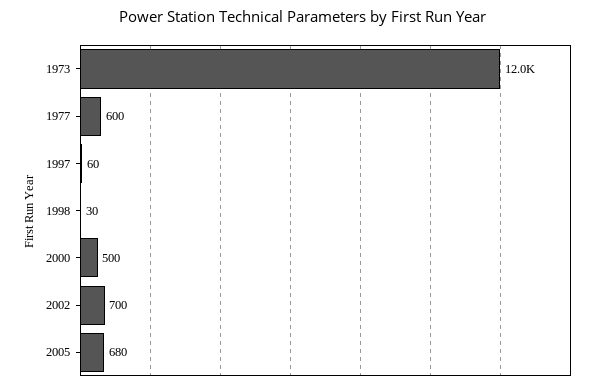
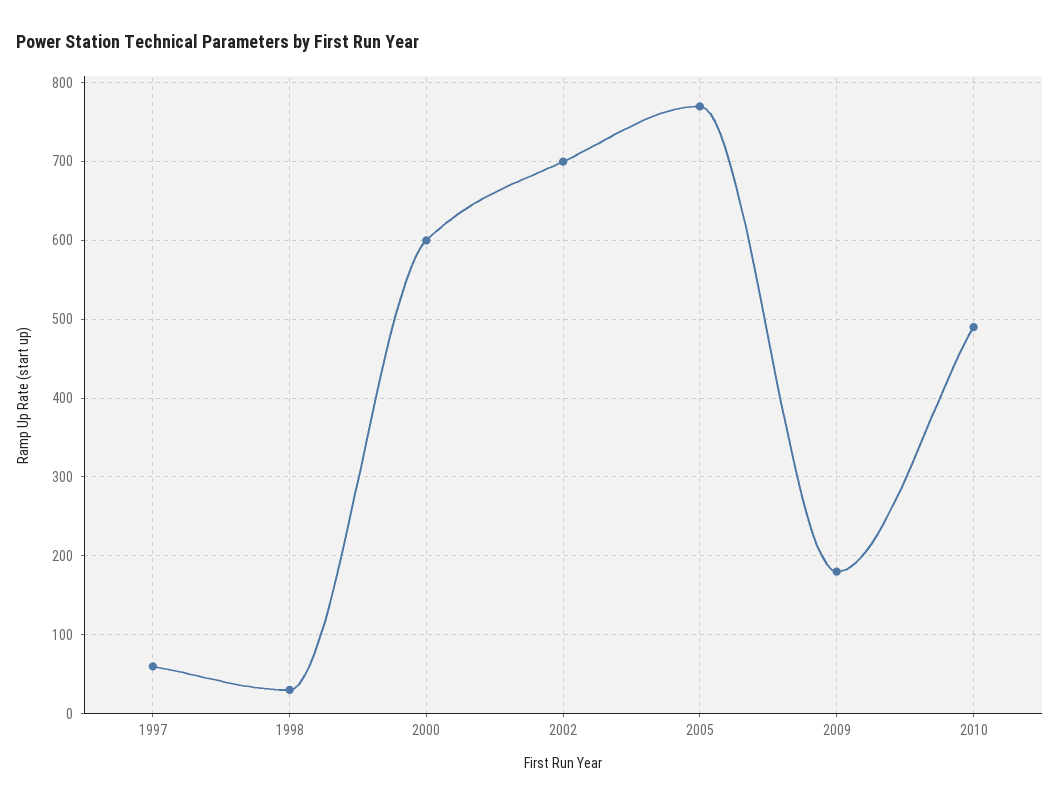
1973: 12000 -> none
1977: 600 -> none
2000: 500 -> 600
2005: 680 -> 770
2009: none -> 180
2010: none -> 490

